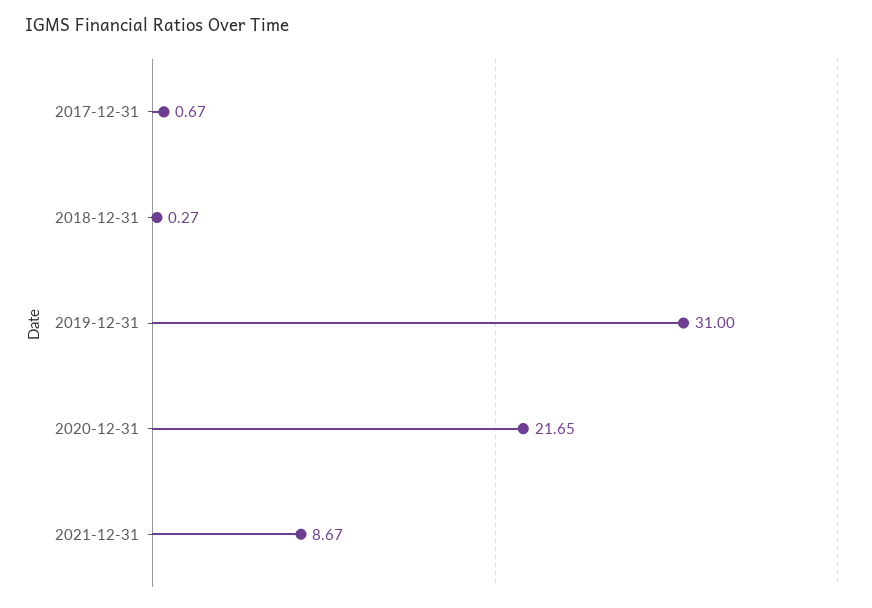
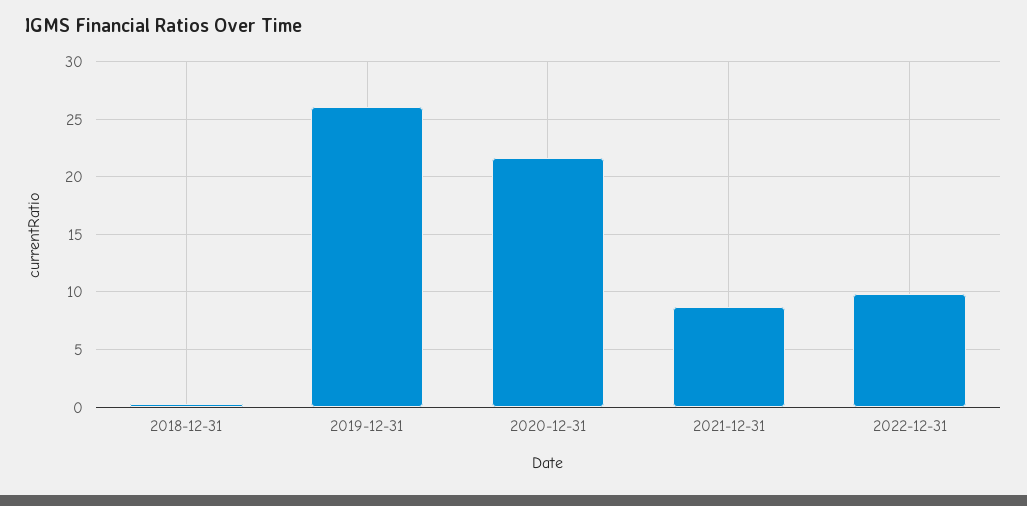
2017-12-31: 0.67 -> none
2019-12-31: 31 -> 26
2022-12-31: none -> 10

